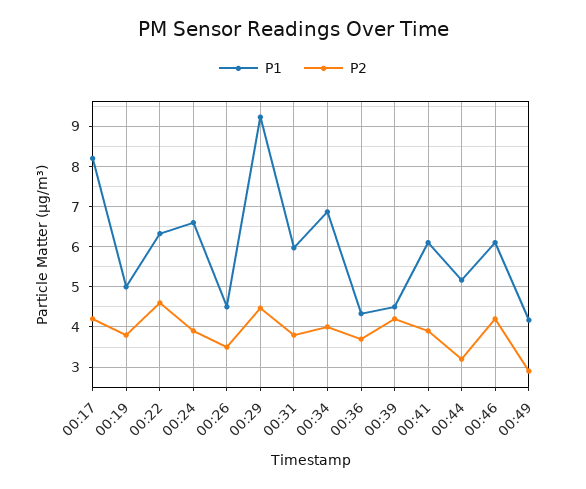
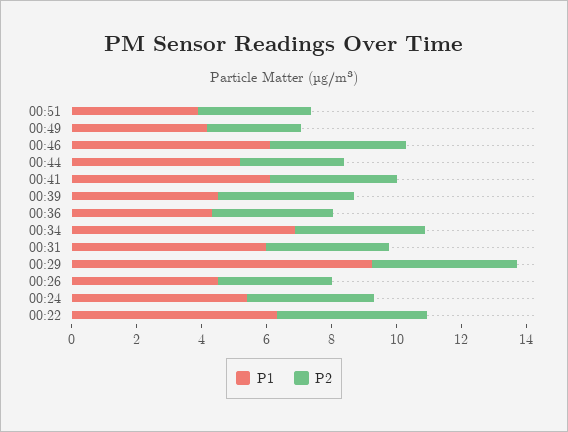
P1, 00:17: 8.2 -> none
P2, 00:17: 4.2 -> none
P1, 00:19: 5 -> none
P2, 00:19: 3.8 -> none
P1, 00:24: 6.6 -> 5.5
P1, 00:51: none -> 4
P2, 00:51: none -> 3.5

